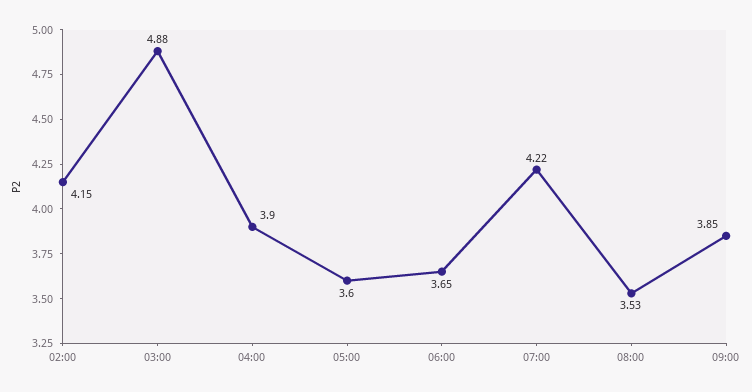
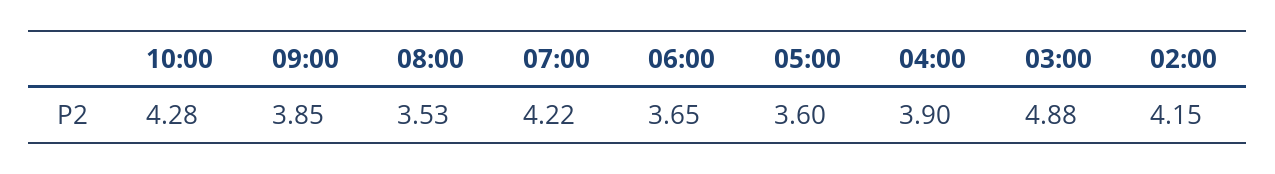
10:00: none -> 4.28

